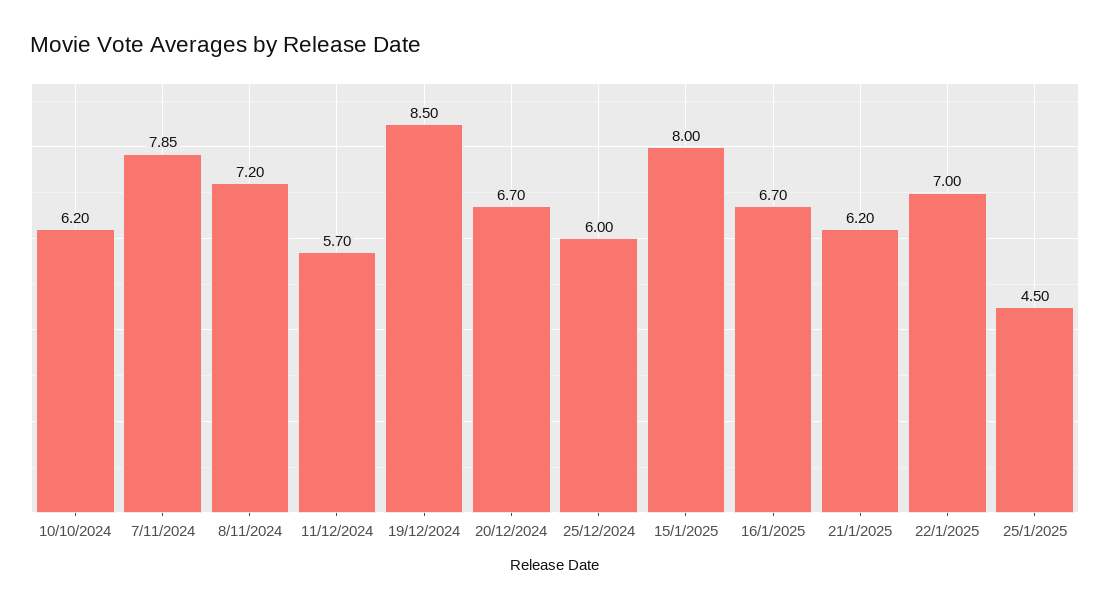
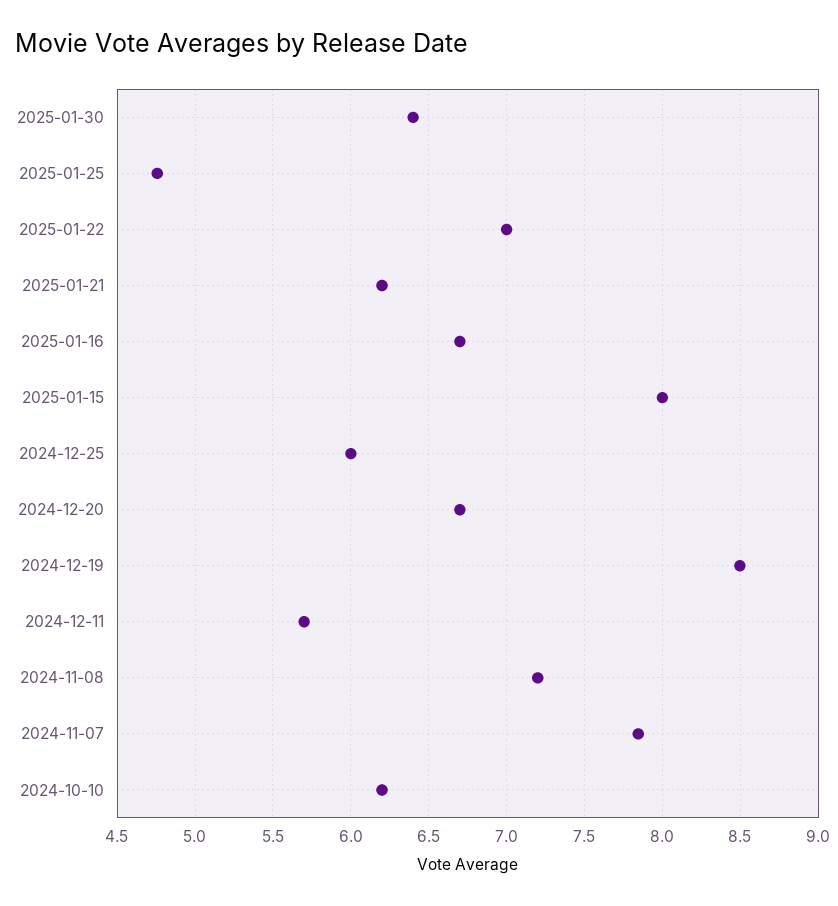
25/1/2025: 4.5 -> 4.75
2025-01-30: none -> 6.4

